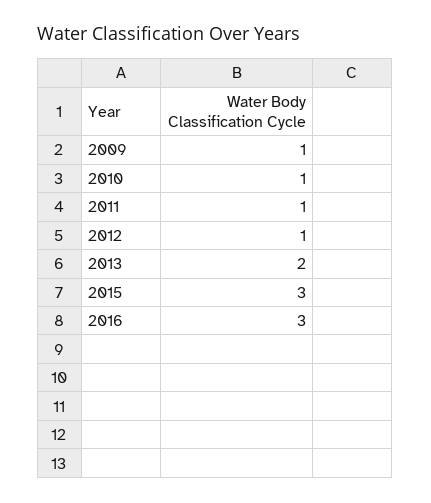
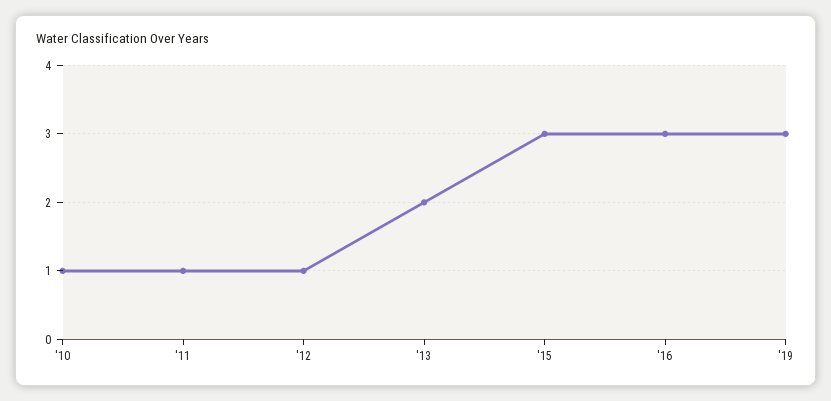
2009: 1 -> none
'19: none -> 3

